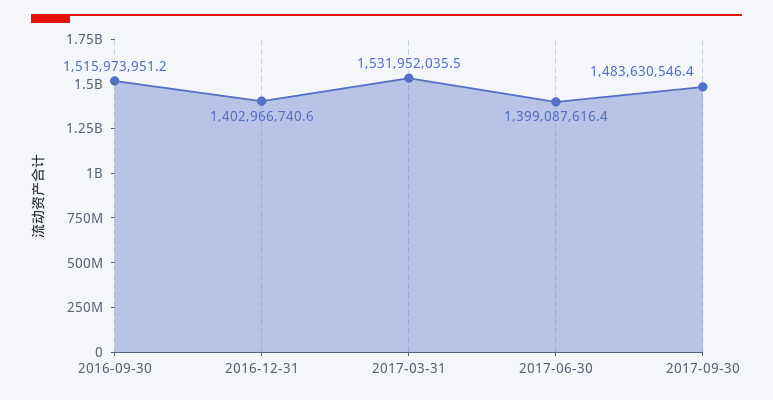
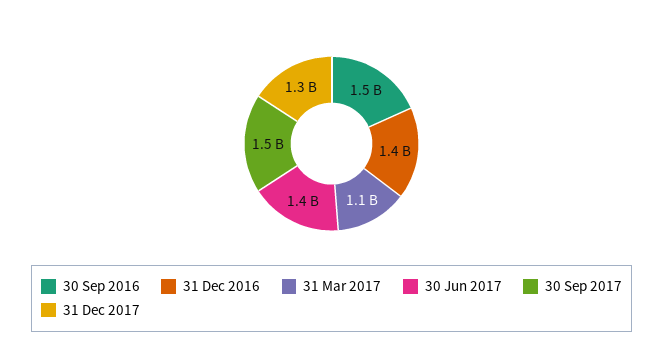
2017-03-31: 1531952035.5 -> 1100000000
31 Dec 2017: none -> 1300000000

